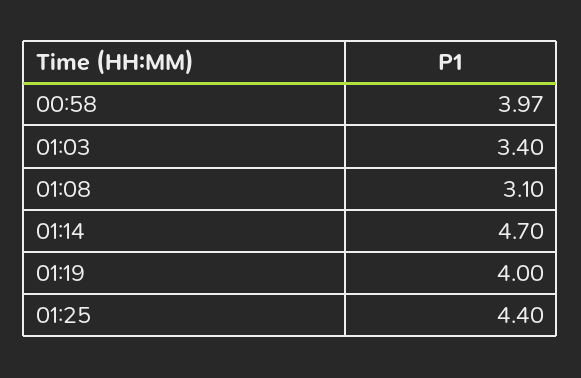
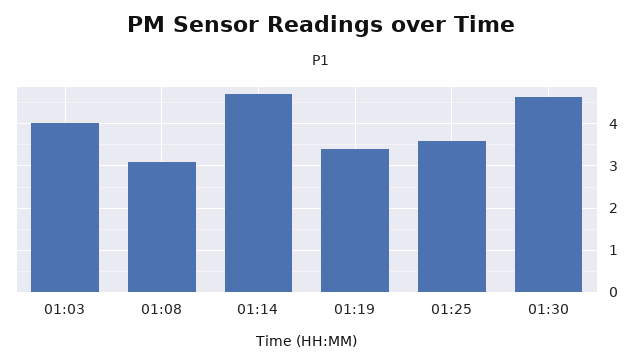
00:58: 3.97 -> none
01:03: 3.4 -> 4
01:19: 4 -> 3.4
01:25: 4.4 -> 3.6
01:30: none -> 4.6

